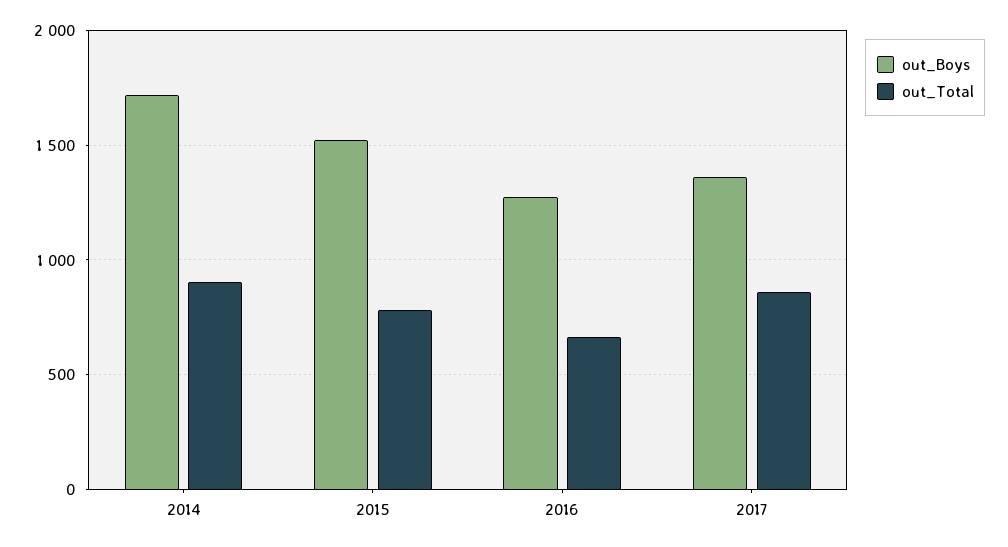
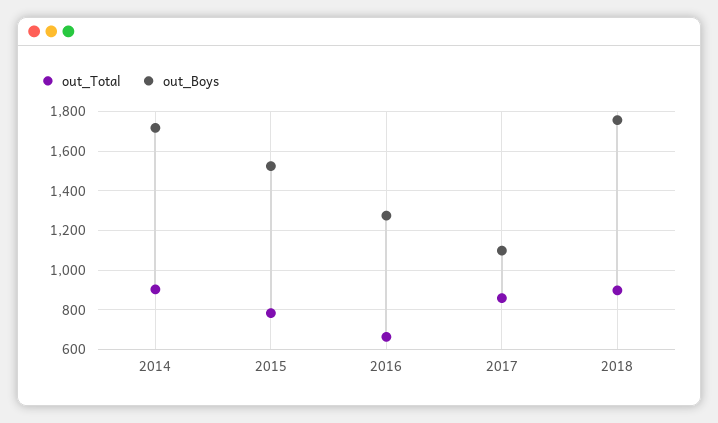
out_Boys, 2017: 1350 -> 1100
out_Total, 2018: none -> 900
out_Boys, 2018: none -> 1750

